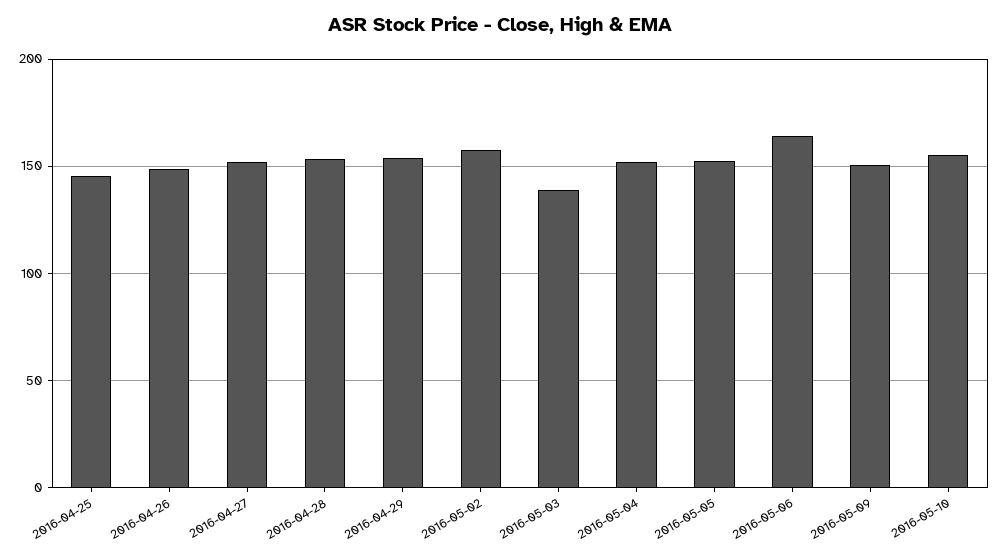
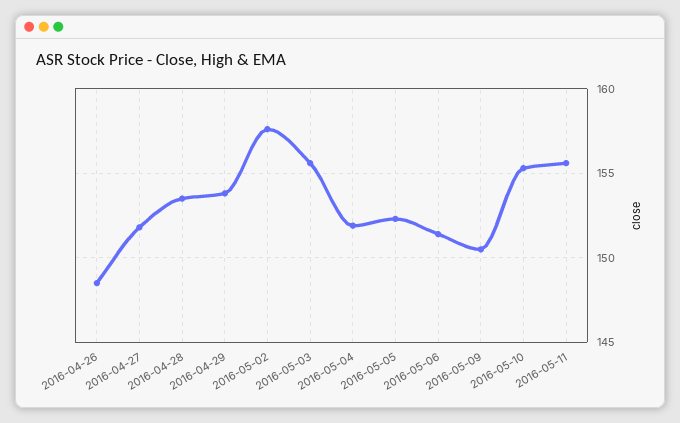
2016-04-25: 145 -> none
2016-05-03: 140 -> 155.5
2016-05-06: 165 -> 151.5
2016-05-11: none -> 155.5

